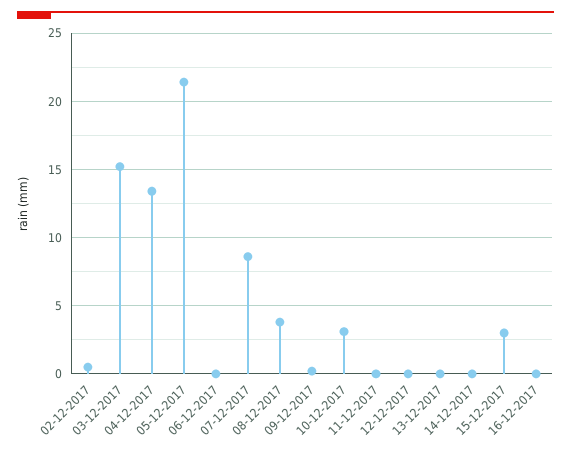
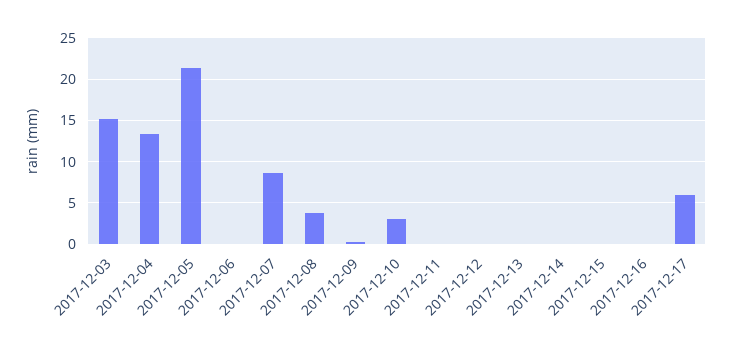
02-12-2017: 0.5 -> none
15-12-2017: 3 -> 0
2017-12-17: none -> 6

